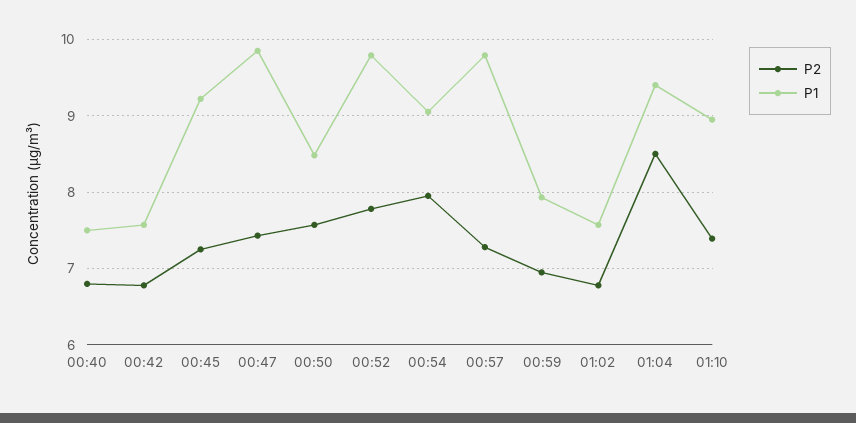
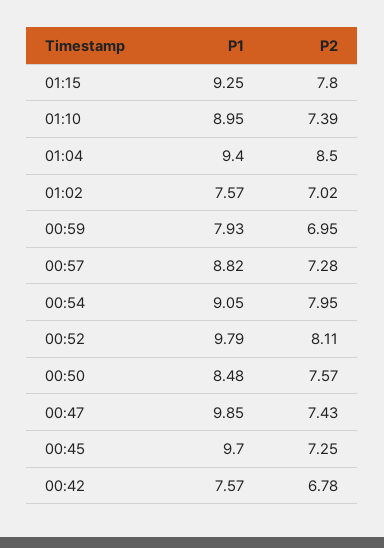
P2, 00:40: 6.8 -> none
P1, 00:40: 7.5 -> none
P1, 00:45: 9.2 -> 9.7
P2, 00:52: 7.8 -> 8.11
P1, 00:57: 9.8 -> 8.82
P2, 01:02: 6.8 -> 7.02
P1, 01:15: none -> 9.25
P2, 01:15: none -> 7.8

